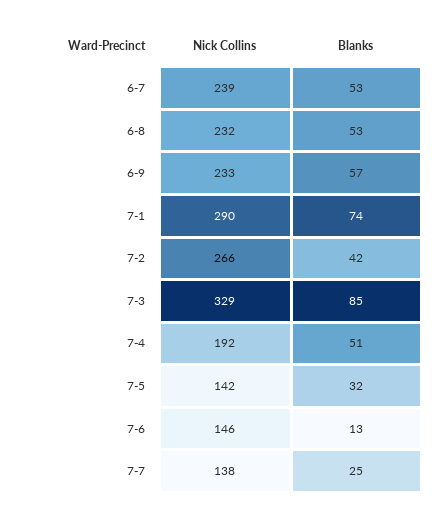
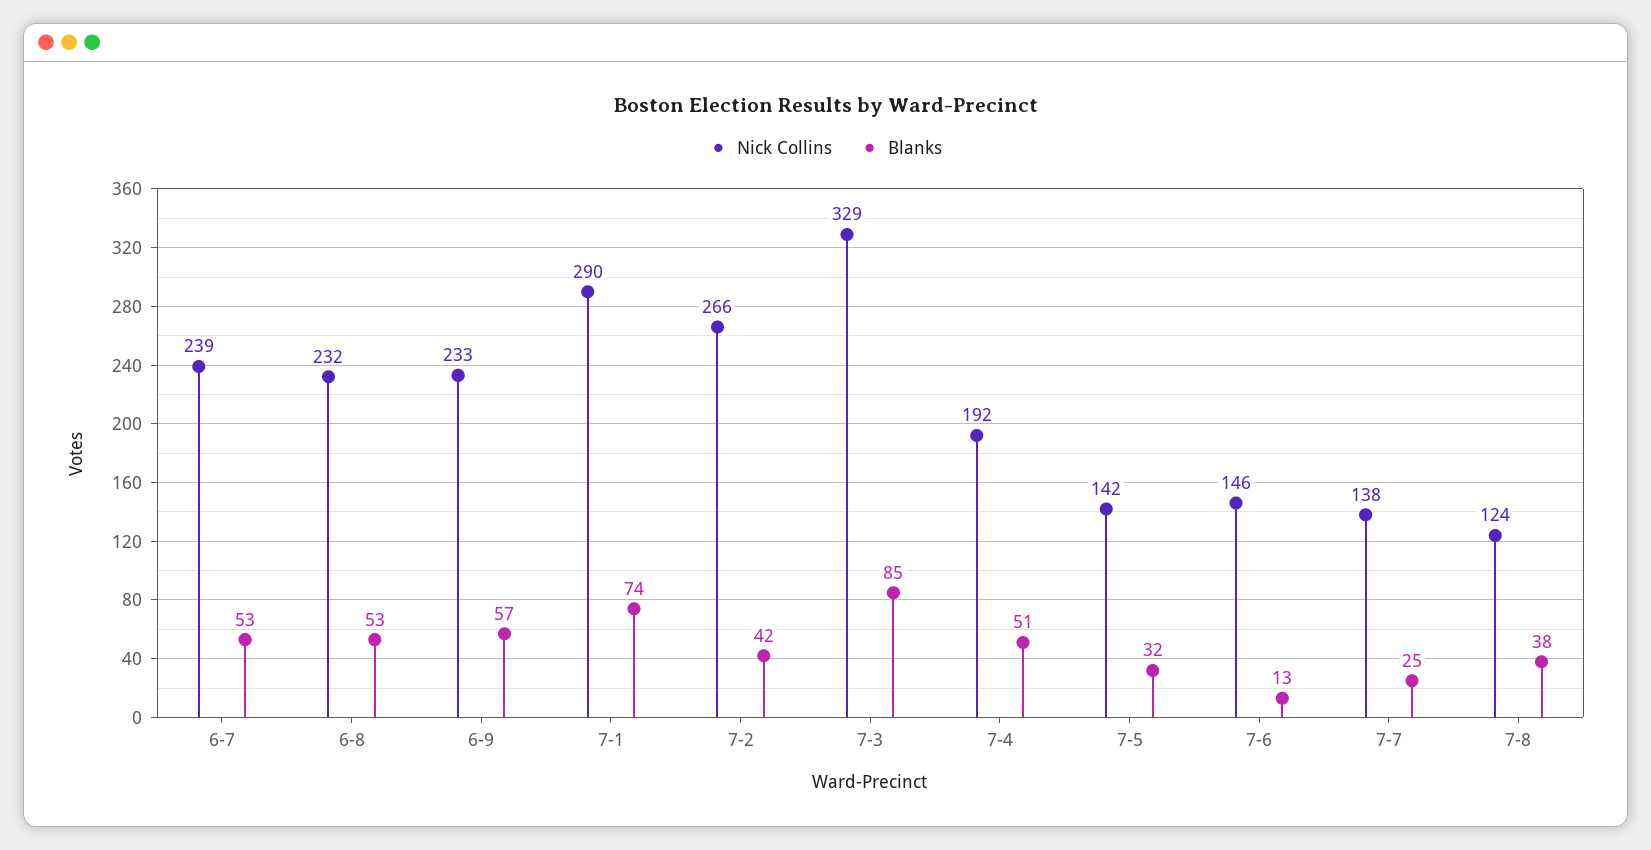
Nick Collins, 7-8: none -> 124
Blanks, 7-8: none -> 38

